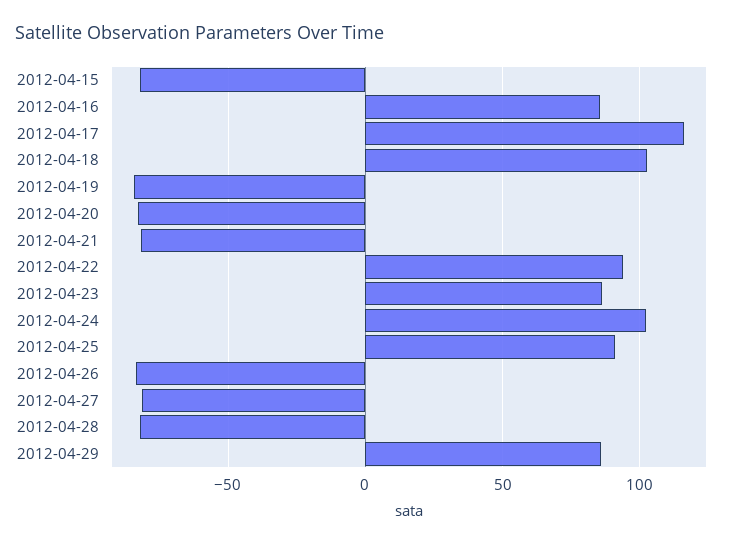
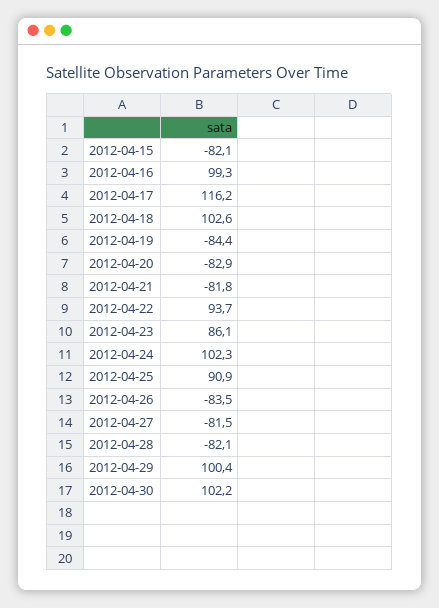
2012-04-16: 85 -> 99.3
2012-04-29: 85 -> 100.4
2012-04-30: none -> 102.2

